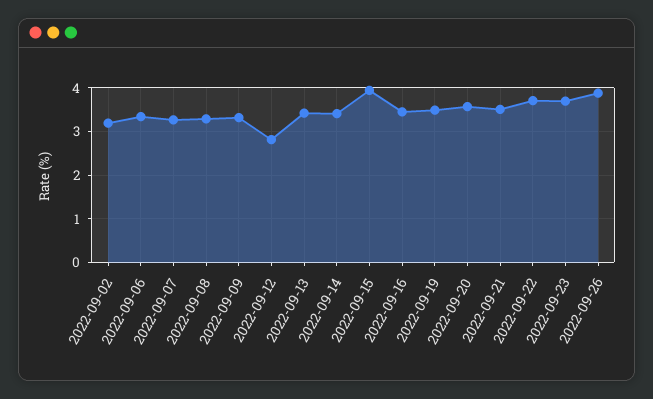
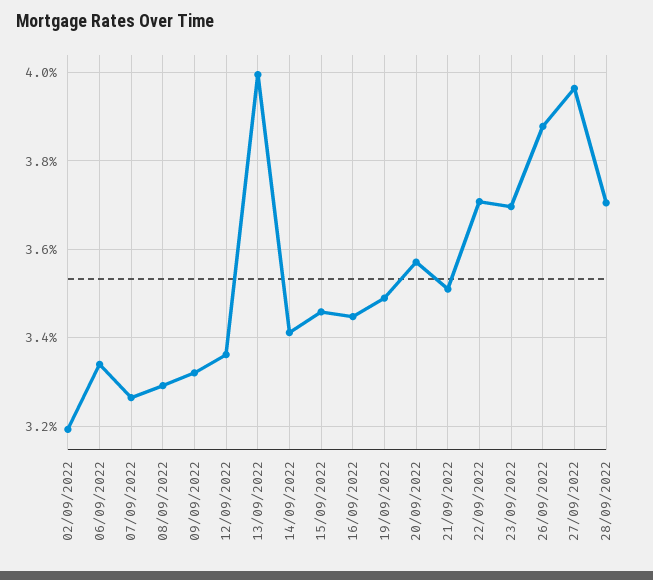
2022-09-12: 2.8 -> 3.36
2022-09-13: 3.4 -> 4
2022-09-15: 4 -> 3.46
27/09/2022: none -> 3.96
28/09/2022: none -> 3.7

